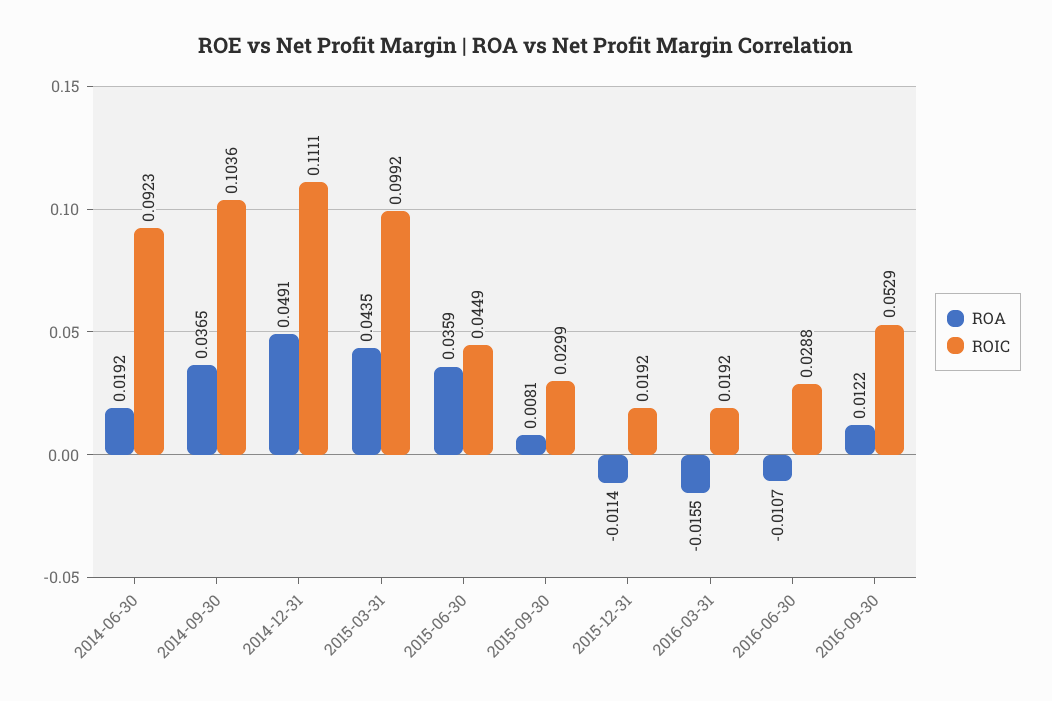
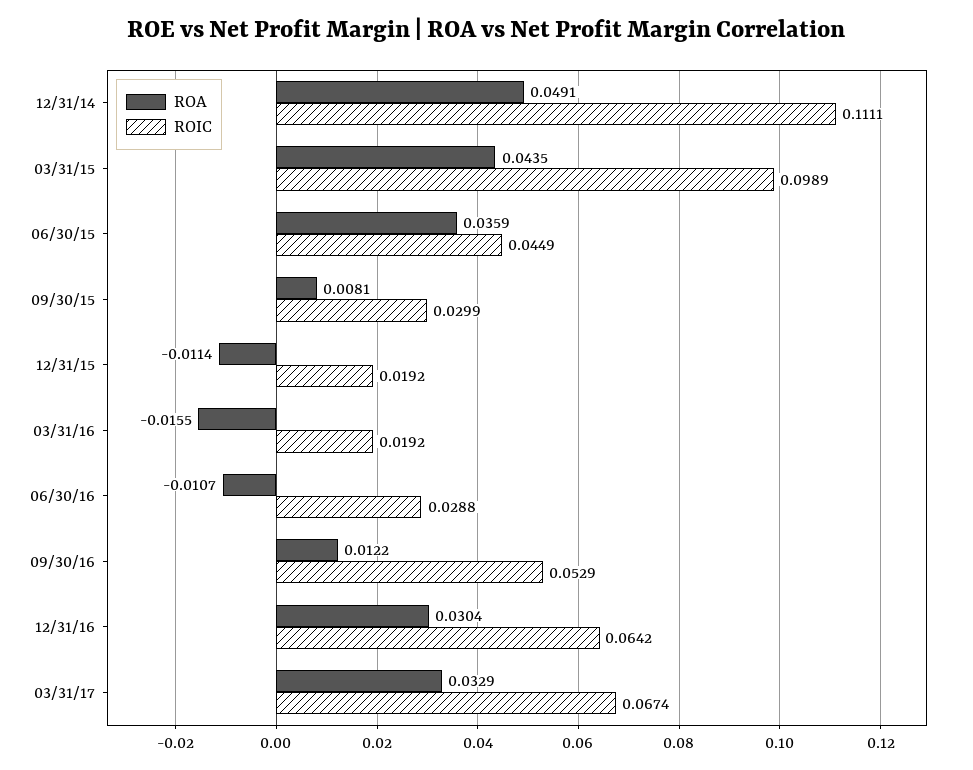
ROA, 2014-06-30: 0.0192 -> none
ROIC, 2014-06-30: 0.0923 -> none
ROA, 2014-09-30: 0.0365 -> none
ROIC, 2014-09-30: 0.1036 -> none
ROIC, 2015-03-31: 0.0992 -> 0.0989
ROA, 12/31/16: none -> 0.0304
ROIC, 12/31/16: none -> 0.0642
ROA, 03/31/17: none -> 0.0329
ROIC, 03/31/17: none -> 0.0674

